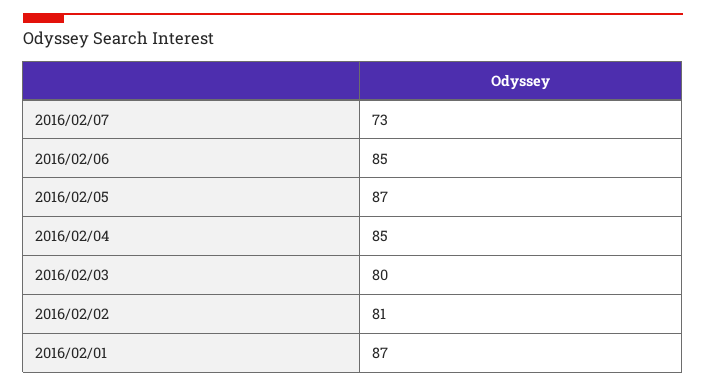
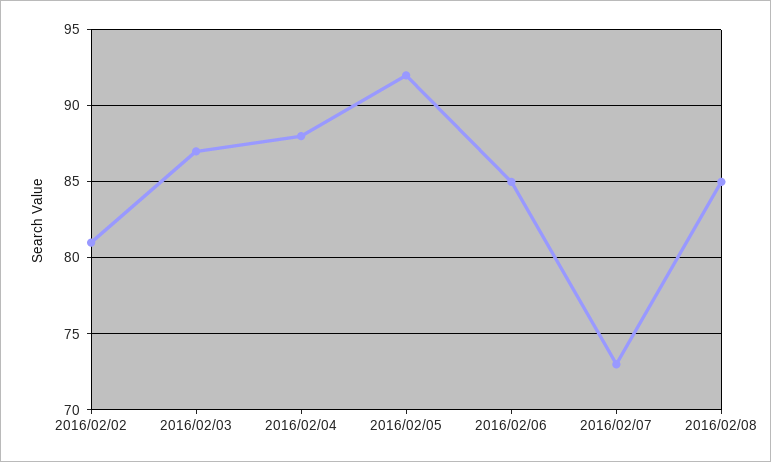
2016/02/05: 87 -> 92
2016/02/04: 85 -> 88
2016/02/03: 80 -> 87
2016/02/01: 87 -> none
2016/02/08: none -> 85

